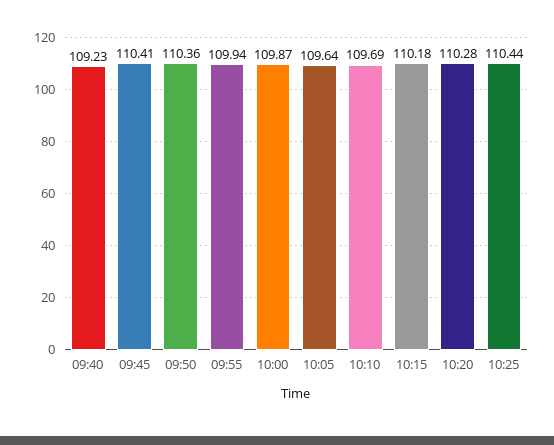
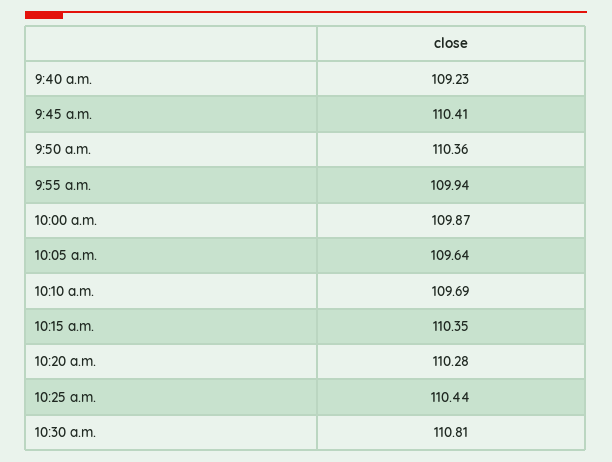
10:15: 110.18 -> 110.35
10:30 a.m.: none -> 110.81

